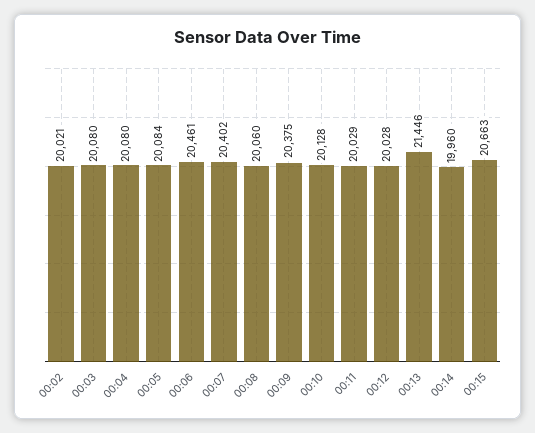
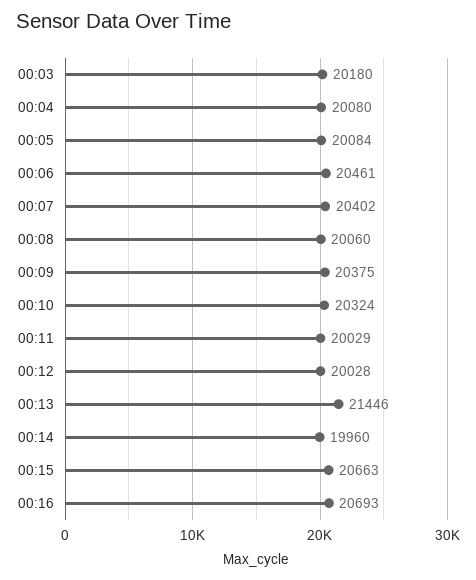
00:02: 20021 -> none
00:03: 20080 -> 20180
00:10: 20128 -> 20324
00:16: none -> 20693

